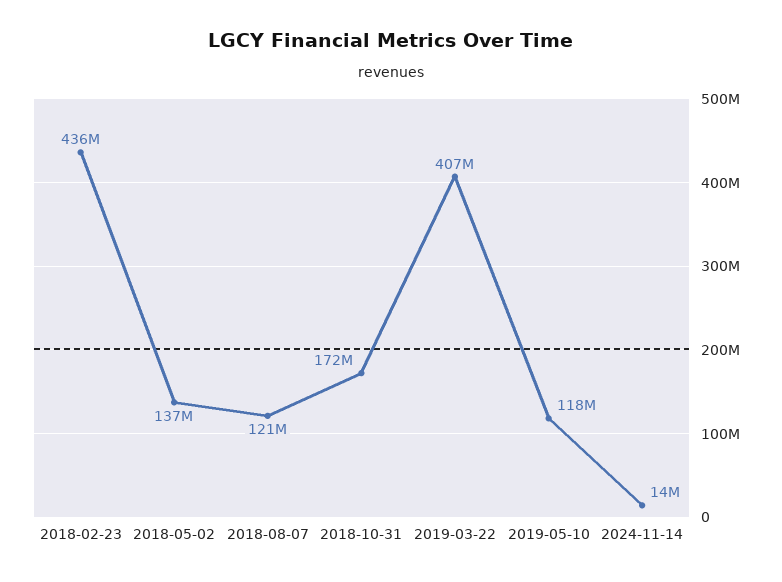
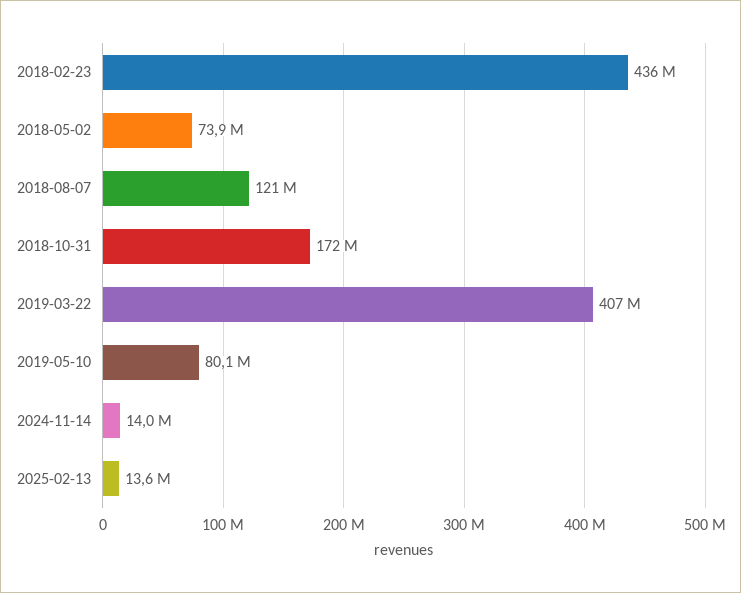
2018-05-02: 137000000 -> 73900000
2019-05-10: 118000000 -> 80100000
2025-02-13: none -> 13600000

